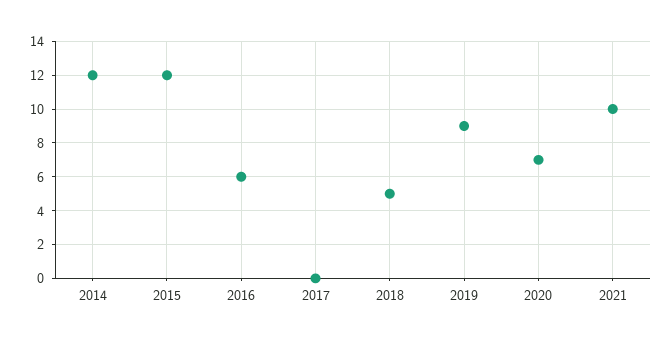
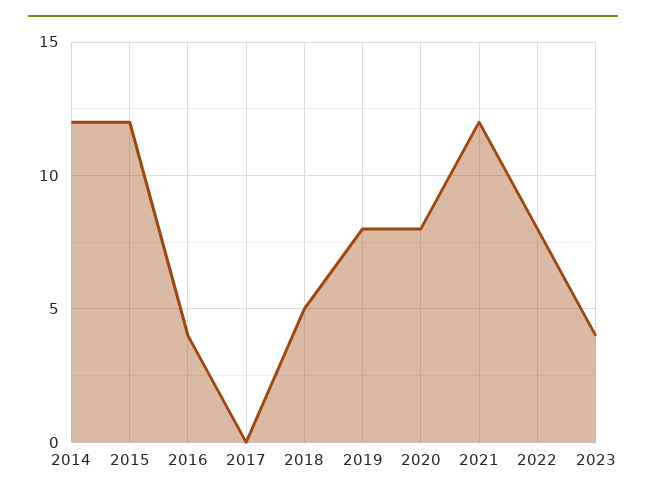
2016: 6 -> 4
2019: 9 -> 8
2020: 7 -> 8
2021: 10 -> 12
2022: none -> 8
2023: none -> 4

